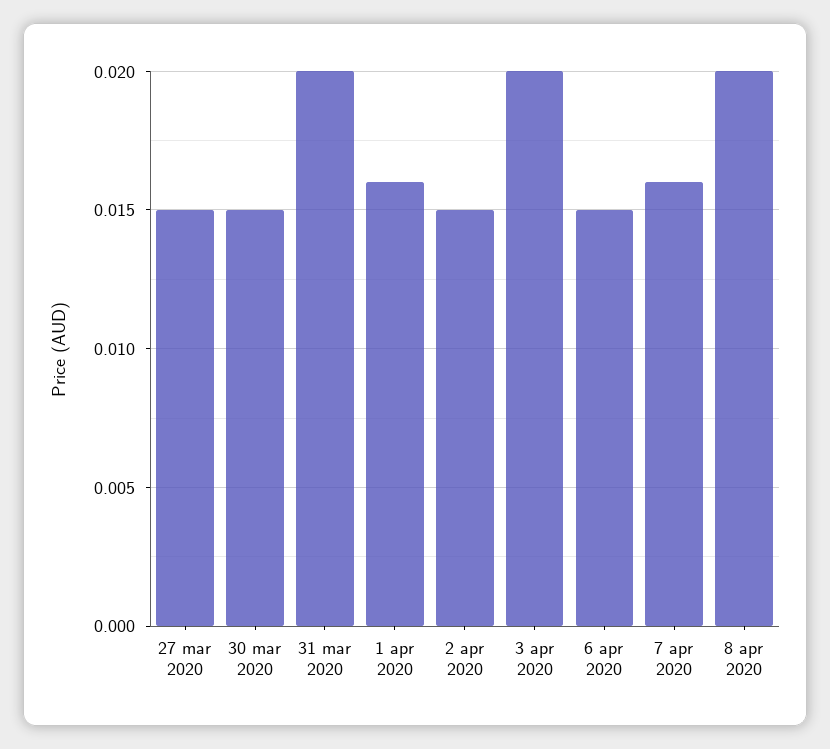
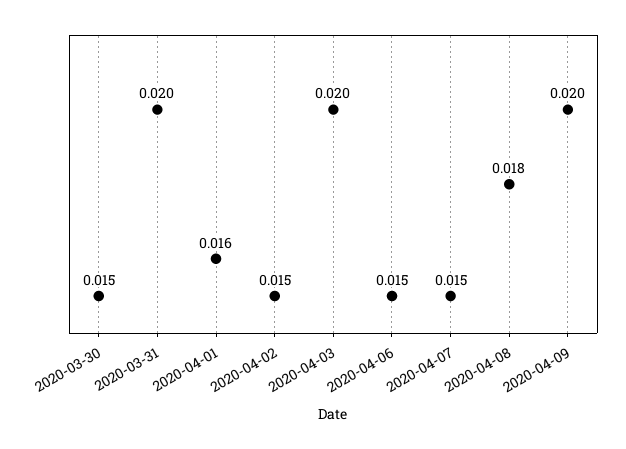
27 mar 2020: 0.015 -> none
7 apr 2020: 0.016 -> 0.015
8 apr 2020: 0.02 -> 0.018
2020-04-09: none -> 0.02

